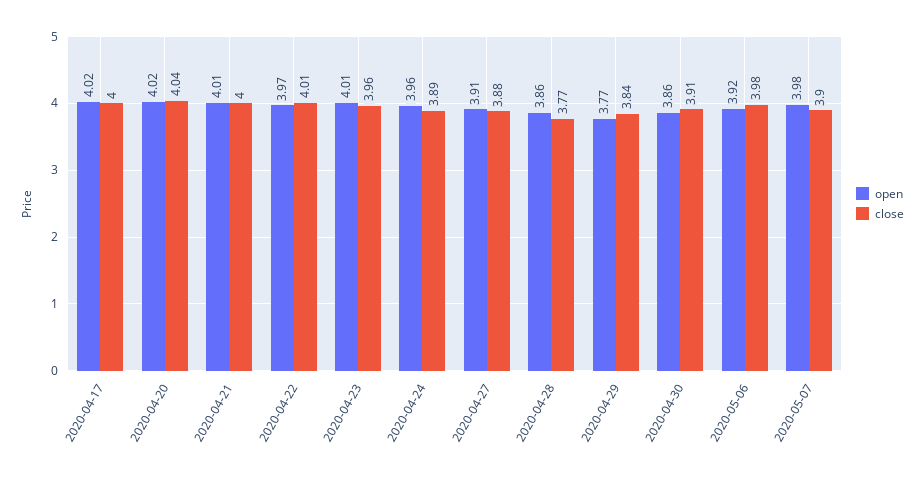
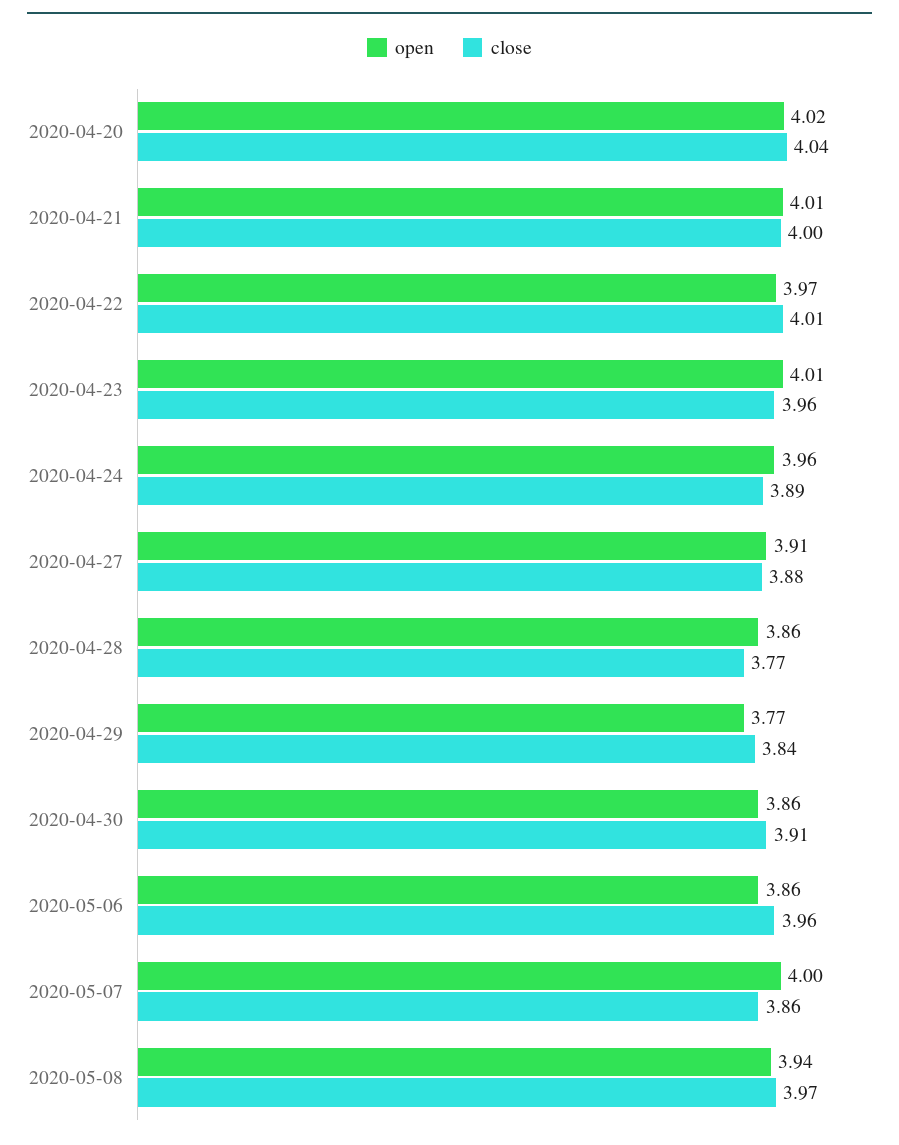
open, 2020-04-17: 4.02 -> none
close, 2020-04-17: 4 -> none
open, 2020-05-06: 3.92 -> 3.86
close, 2020-05-06: 3.98 -> 3.96
open, 2020-05-07: 3.98 -> 4
close, 2020-05-07: 3.9 -> 3.86
open, 2020-05-08: none -> 3.94
close, 2020-05-08: none -> 3.97

